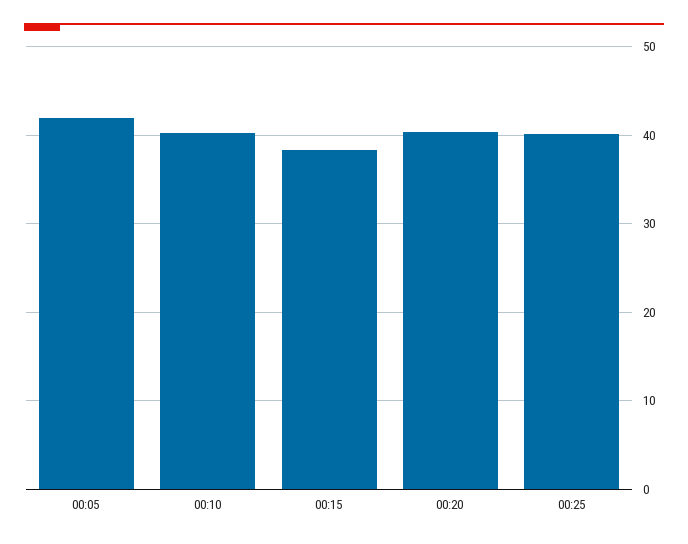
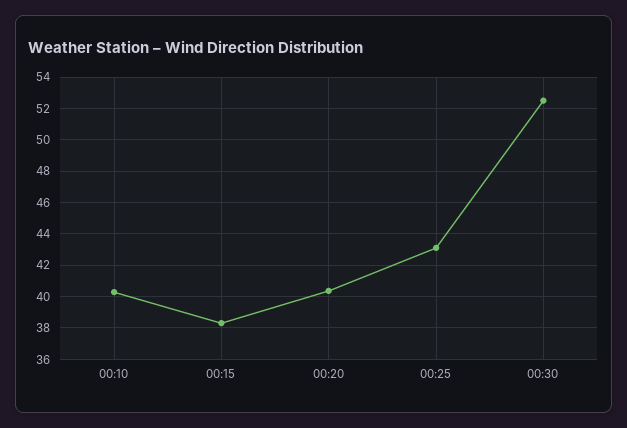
00:05: 42 -> none
00:25: 40 -> 43
00:30: none -> 52.5

